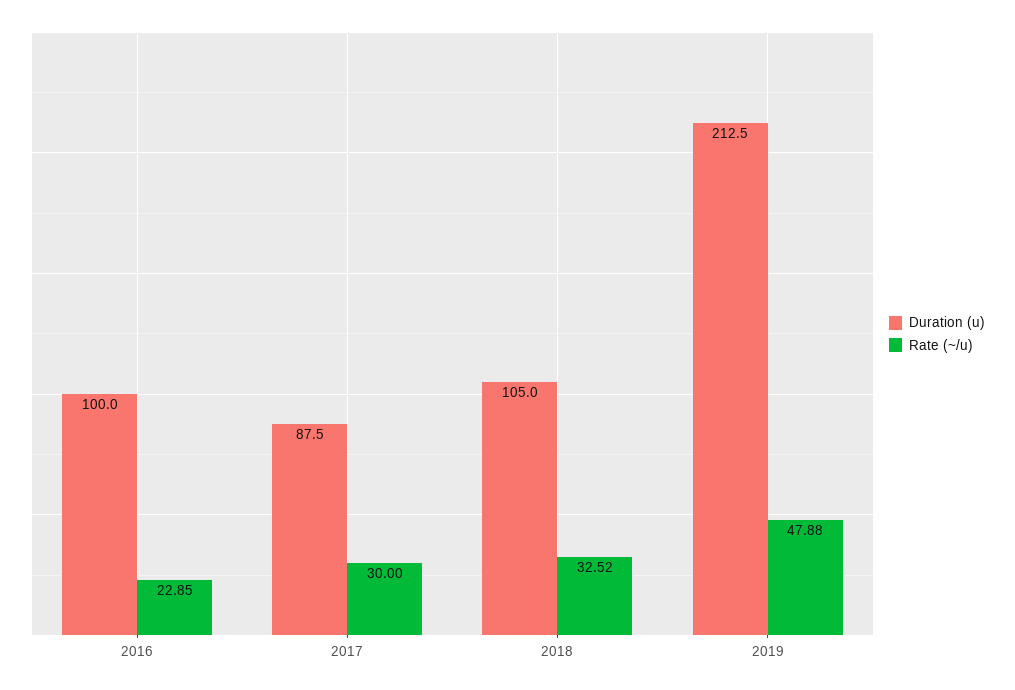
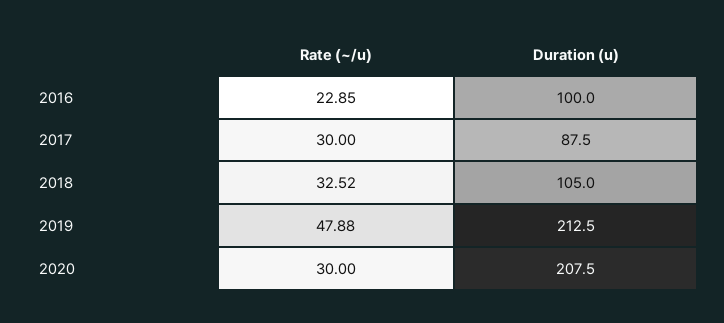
Rate (~/u), 2020: none -> 30
Duration (u), 2020: none -> 207.5

